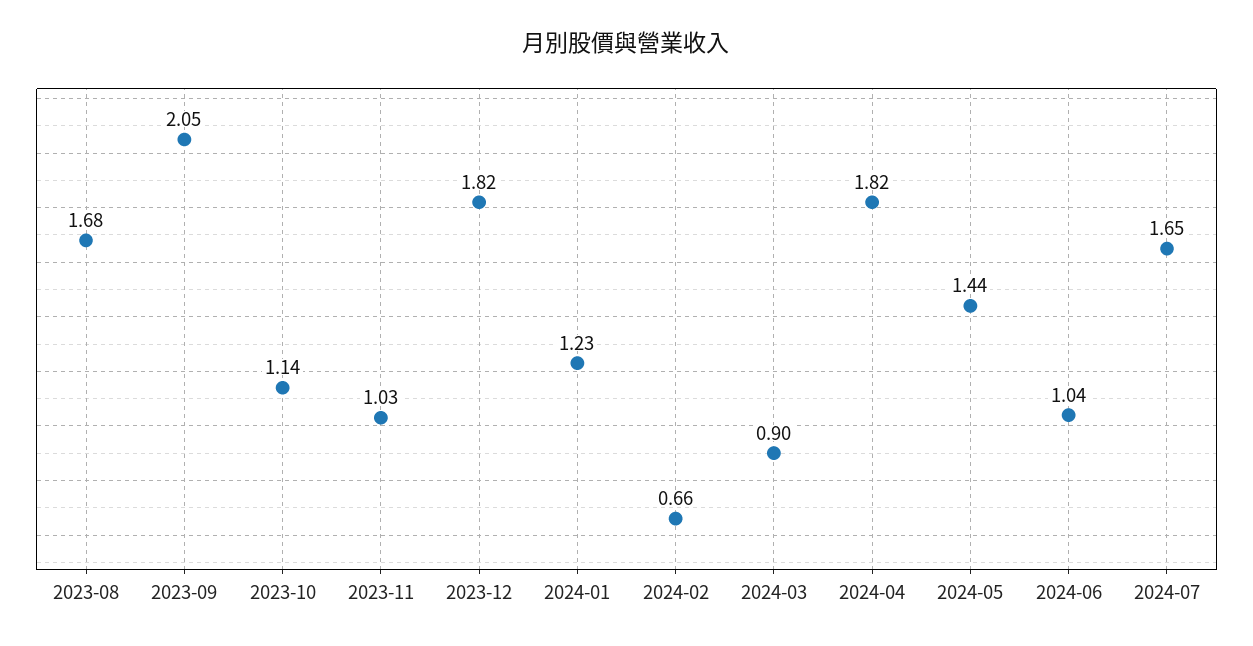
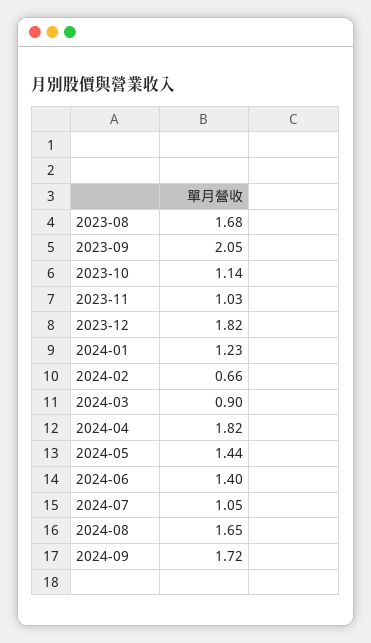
2024-06: 1.04 -> 1.4
2024-07: 1.65 -> 1.05
2024-08: none -> 1.65
2024-09: none -> 1.72

